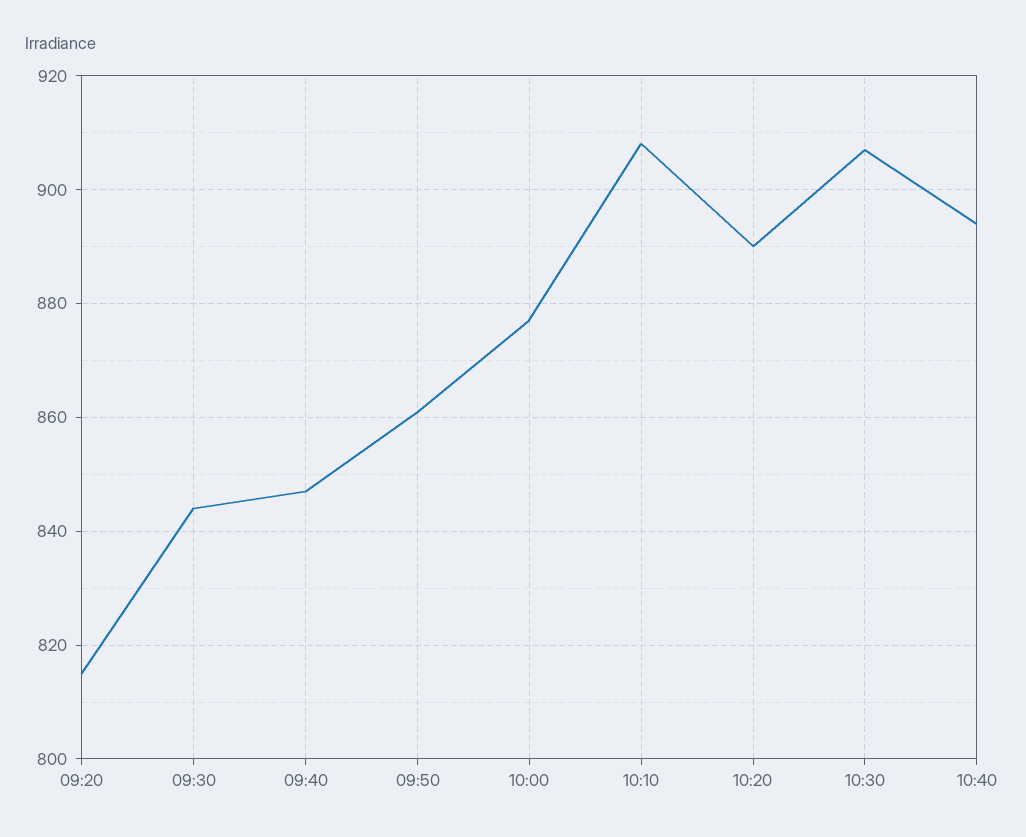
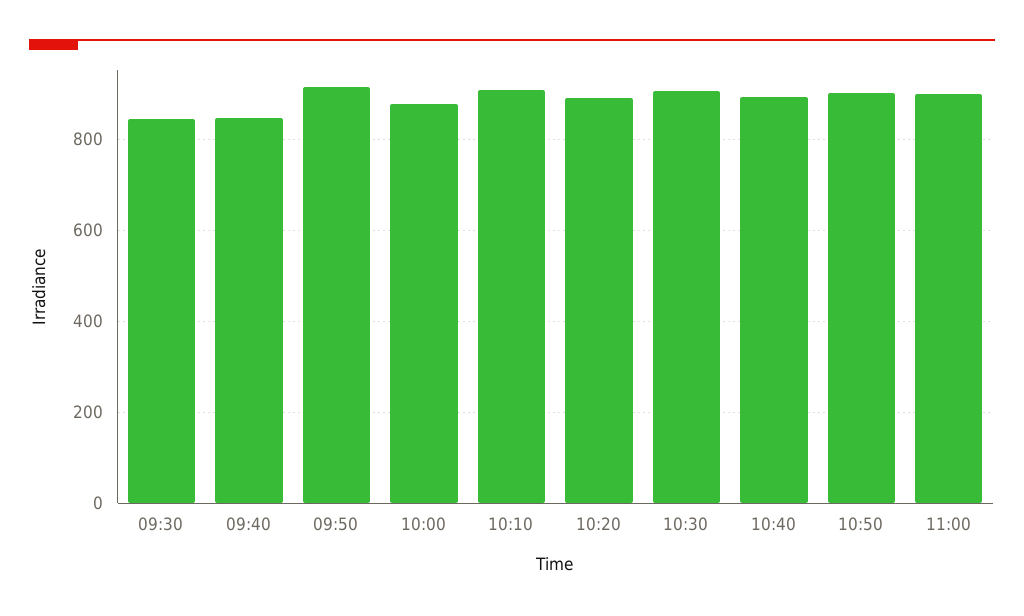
09:20: 815 -> none
09:50: 860 -> 920
10:50: none -> 900
11:00: none -> 900

